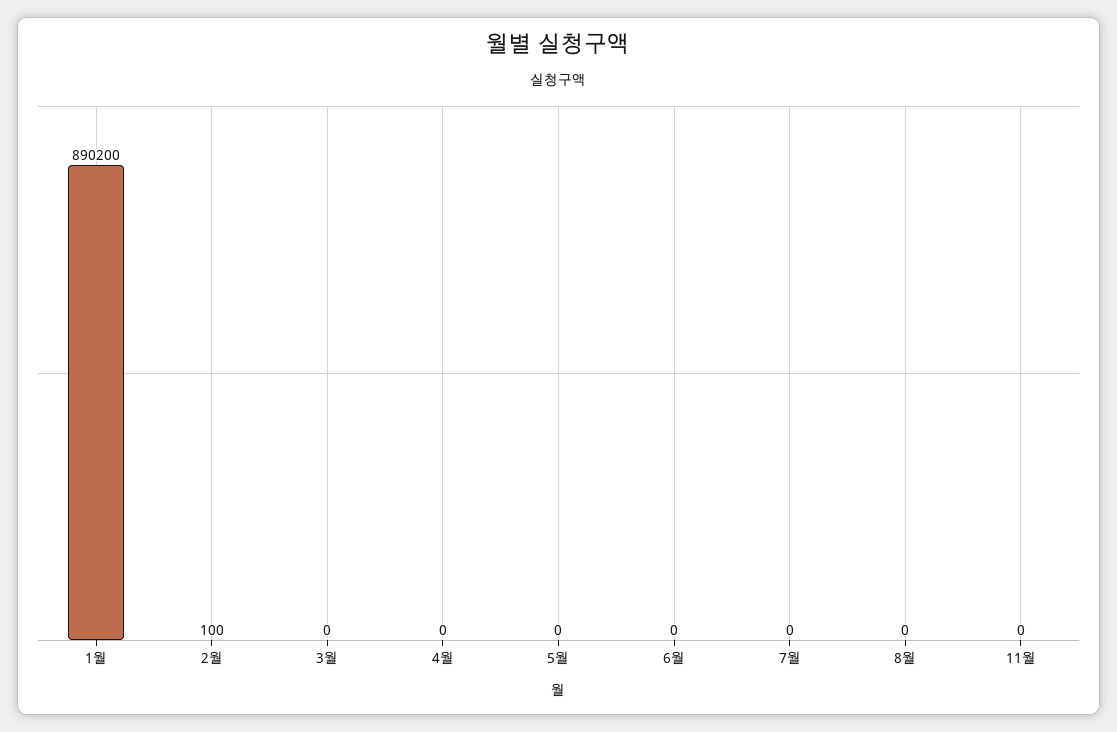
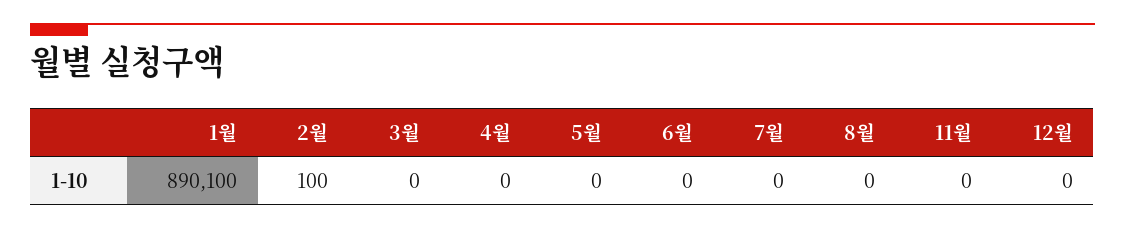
1월: 890200 -> 890100
12월: none -> 0

